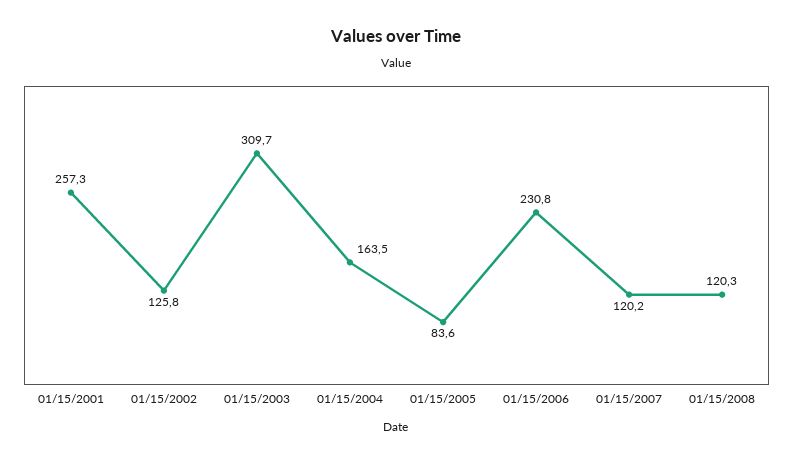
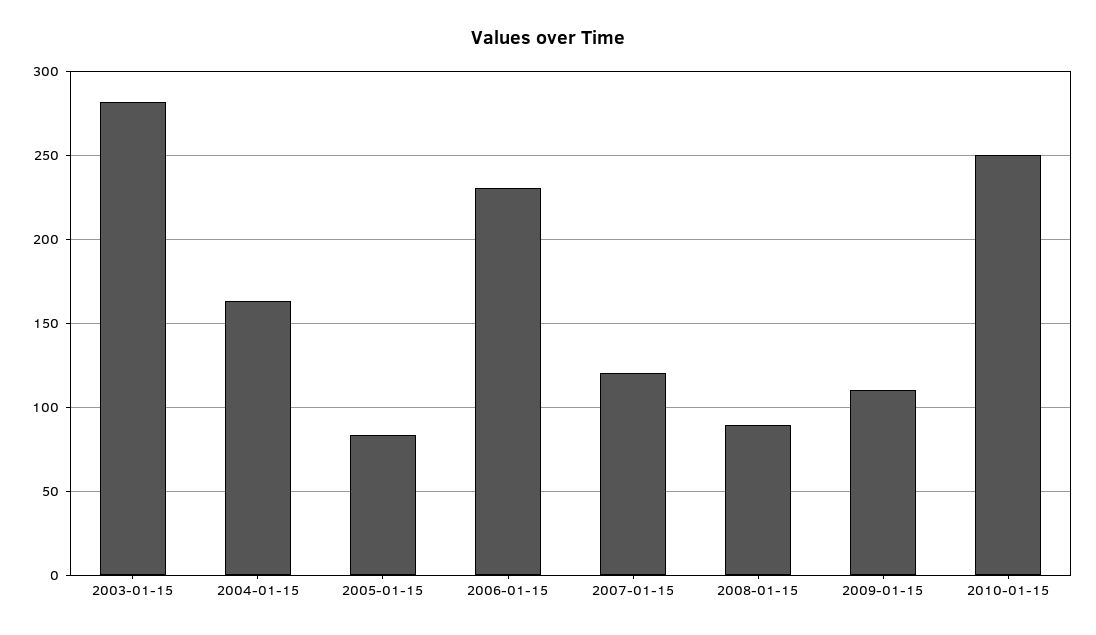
01/15/2001: 257.3 -> none
01/15/2002: 125.8 -> none
01/15/2003: 309.7 -> 280
01/15/2008: 120.3 -> 90
2009-01-15: none -> 110
2010-01-15: none -> 250

